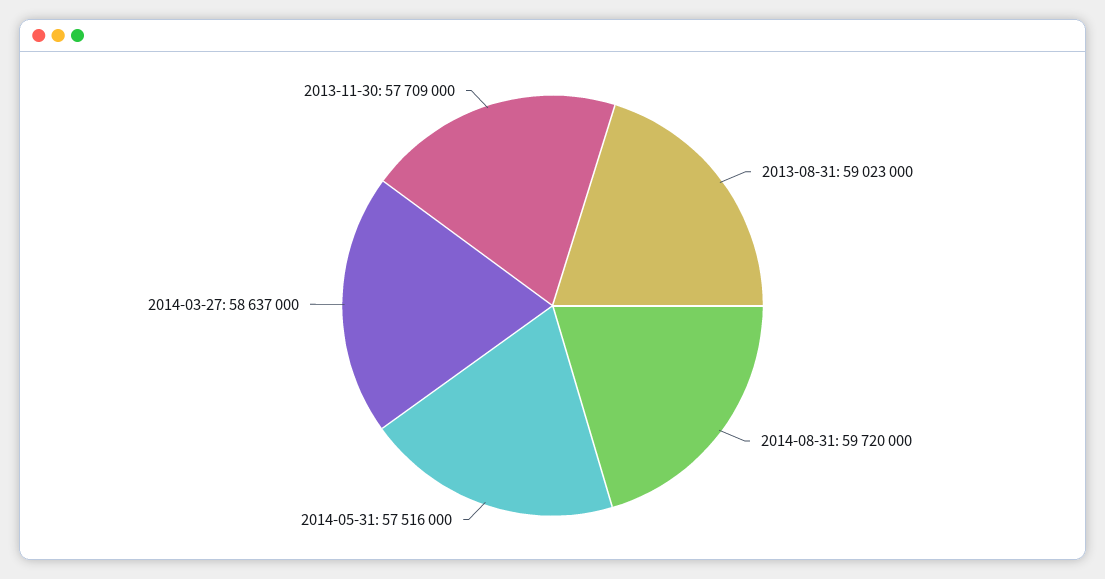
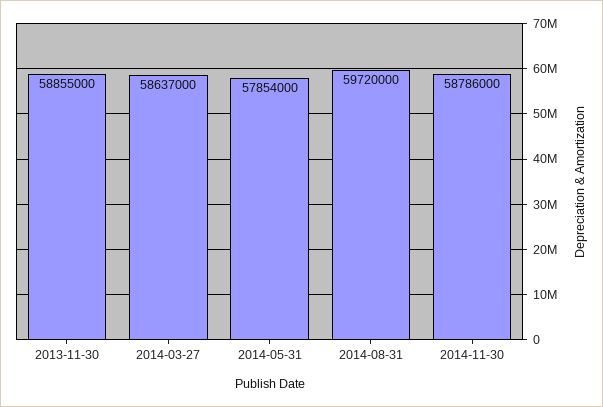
2013-08-31: 59023000 -> none
2014-05-31: 57516000 -> 57854000
2013-11-30: 57709000 -> 58855000
2014-11-30: none -> 58786000

